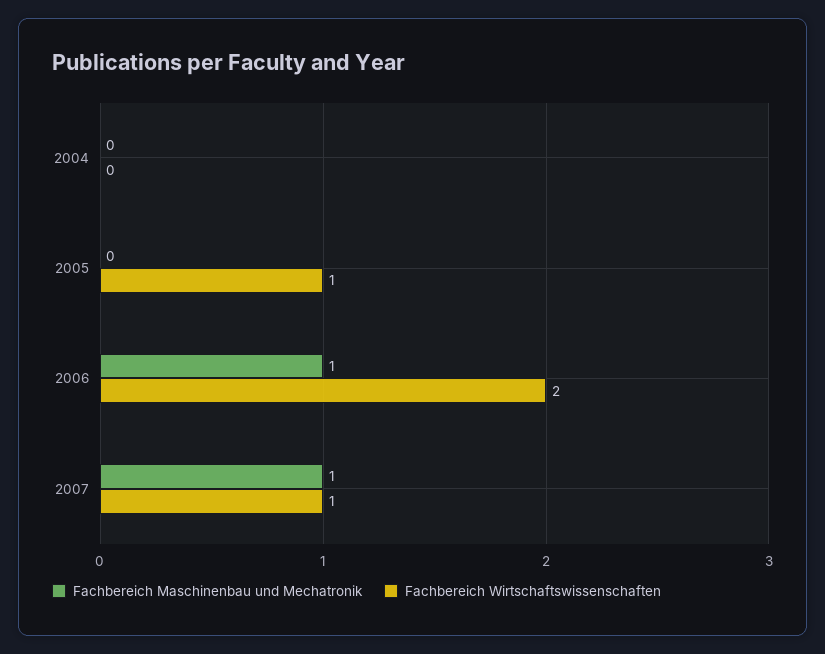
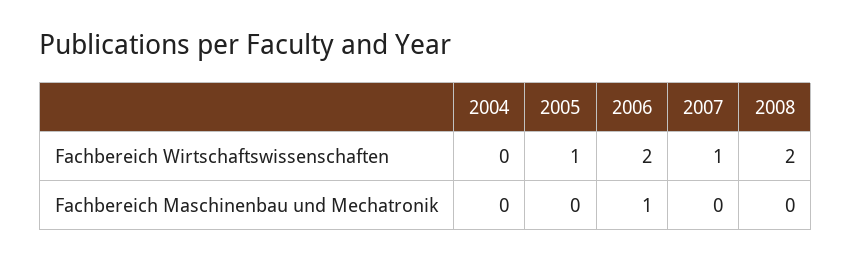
Fachbereich Maschinenbau und Mechatronik, 2007: 1 -> 0
Fachbereich Wirtschaftswissenschaften, 2008: none -> 2
Fachbereich Maschinenbau und Mechatronik, 2008: none -> 0

